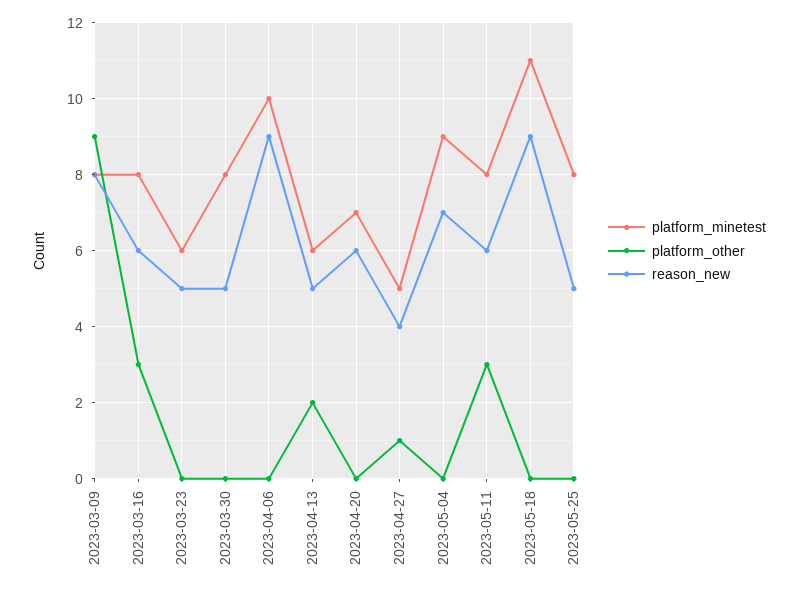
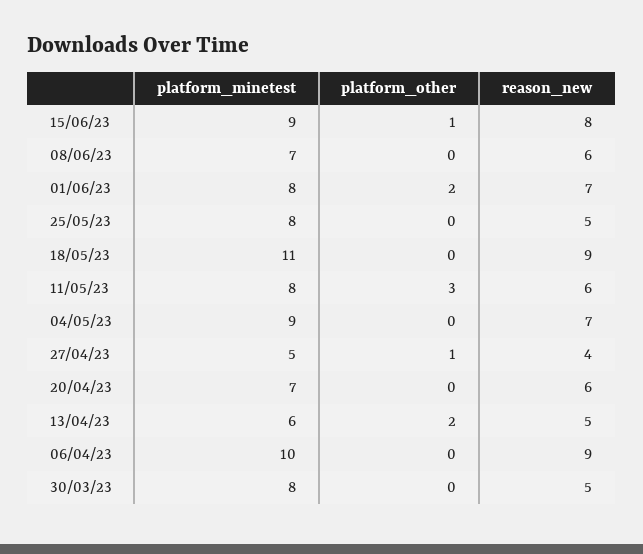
platform_minetest, 2023-03-09: 8 -> none
platform_other, 2023-03-09: 9 -> none
reason_new, 2023-03-09: 8 -> none
platform_minetest, 2023-03-16: 8 -> none
platform_other, 2023-03-16: 3 -> none
reason_new, 2023-03-16: 6 -> none
platform_minetest, 2023-03-23: 6 -> none
platform_other, 2023-03-23: 0 -> none
reason_new, 2023-03-23: 5 -> none
platform_minetest, 15/06/23: none -> 9
platform_other, 15/06/23: none -> 1
reason_new, 15/06/23: none -> 8
platform_minetest, 08/06/23: none -> 7
platform_other, 08/06/23: none -> 0
reason_new, 08/06/23: none -> 6
platform_minetest, 01/06/23: none -> 8
platform_other, 01/06/23: none -> 2
reason_new, 01/06/23: none -> 7

